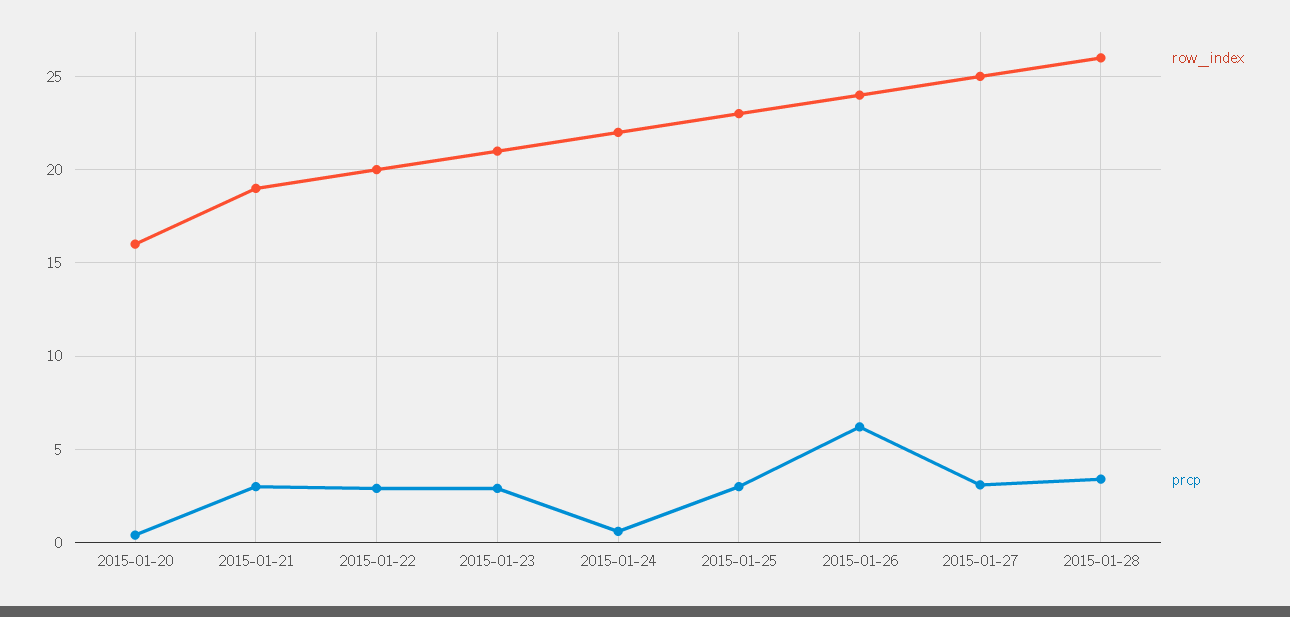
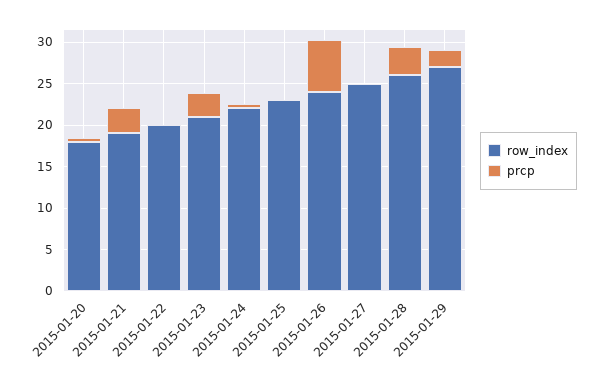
row_index, 2015-01-20: 16 -> 18
prcp, 2015-01-22: 3 -> 0
prcp, 2015-01-25: 3 -> 0
prcp, 2015-01-27: 3 -> 0
row_index, 2015-01-29: none -> 27
prcp, 2015-01-29: none -> 2

